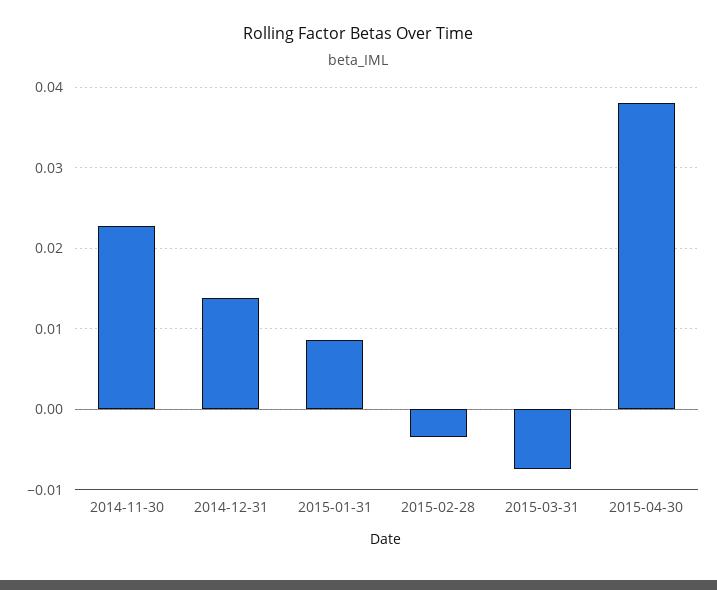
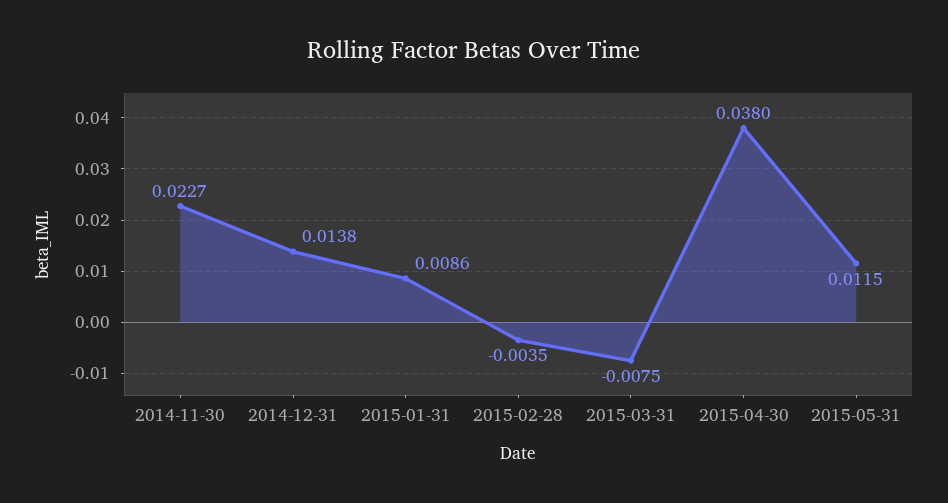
2015-05-31: none -> 0.0115

